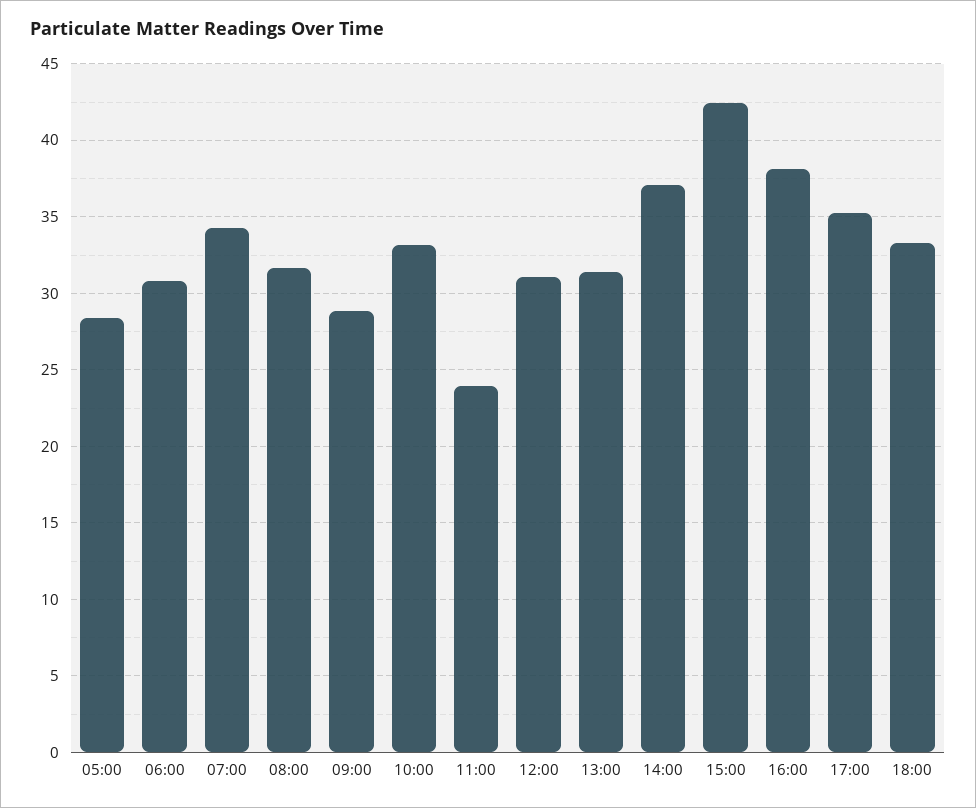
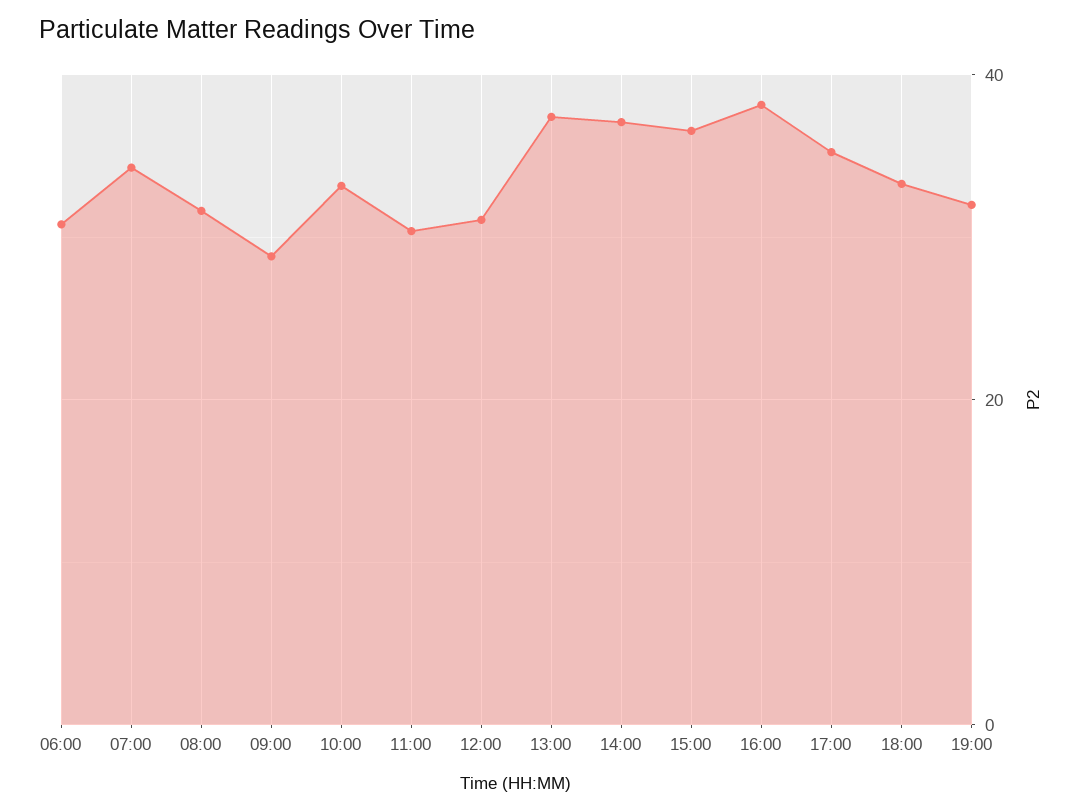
05:00: 28.5 -> none
11:00: 24 -> 30
13:00: 31.5 -> 38
15:00: 42.5 -> 36
19:00: none -> 32

